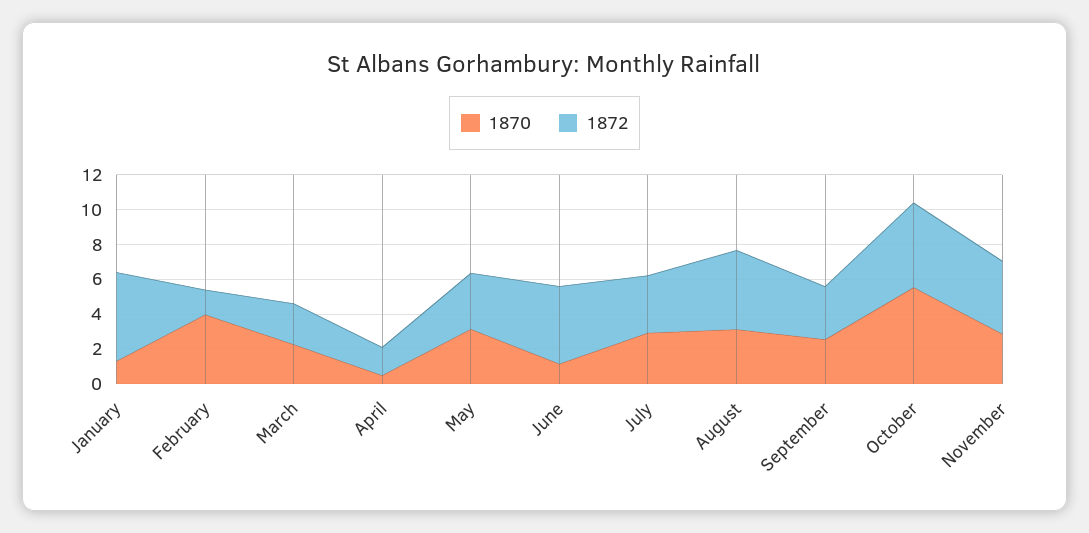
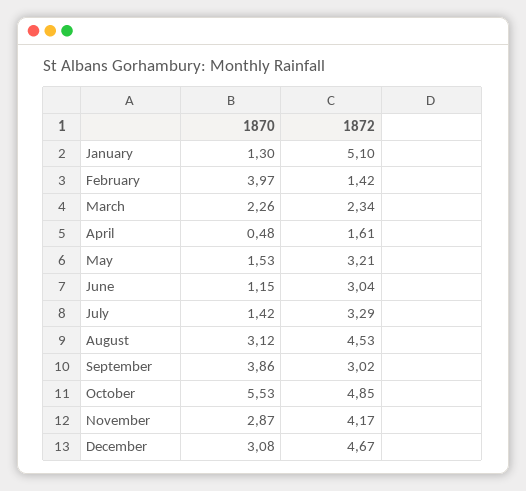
1870, May: 3 -> 1.53
1872, June: 4.5 -> 3.04
1870, July: 3 -> 1.42
1870, September: 2.5 -> 3.86
1870, December: none -> 3.08
1872, December: none -> 4.67

